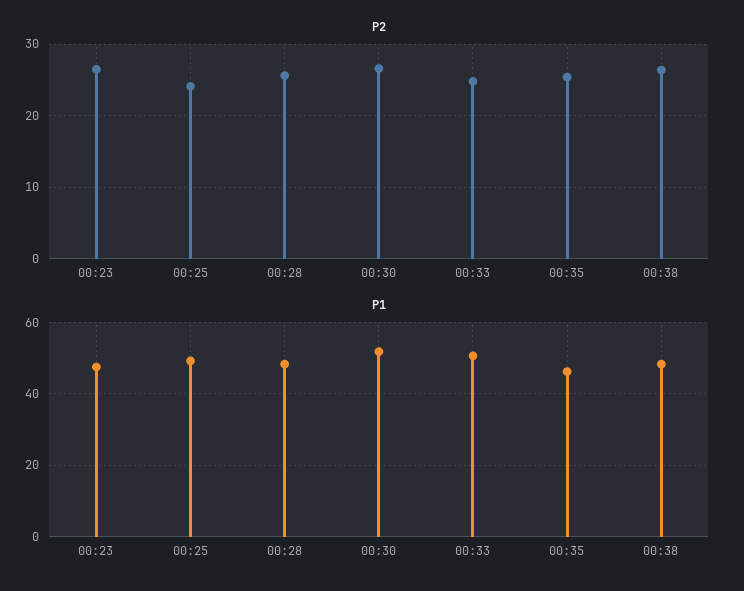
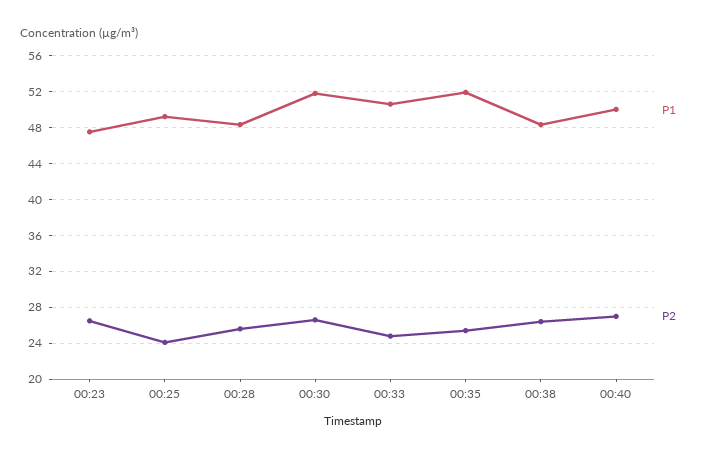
P1, 00:35: 46 -> 52
P1, 00:40: none -> 50
P2, 00:40: none -> 27

